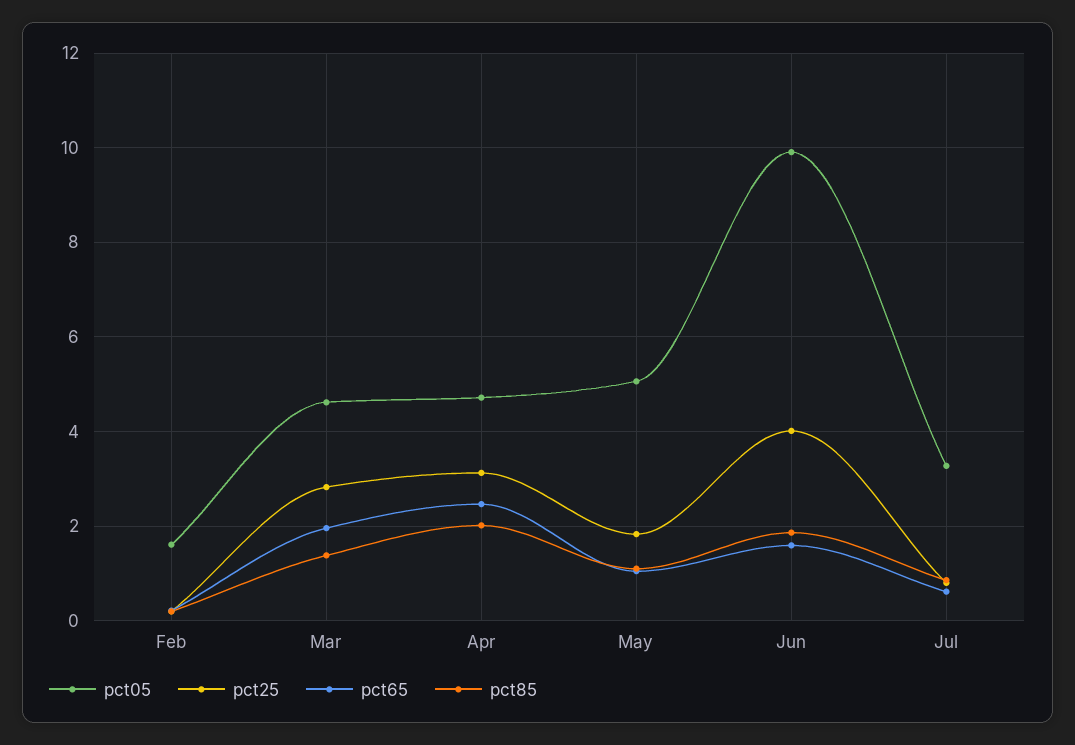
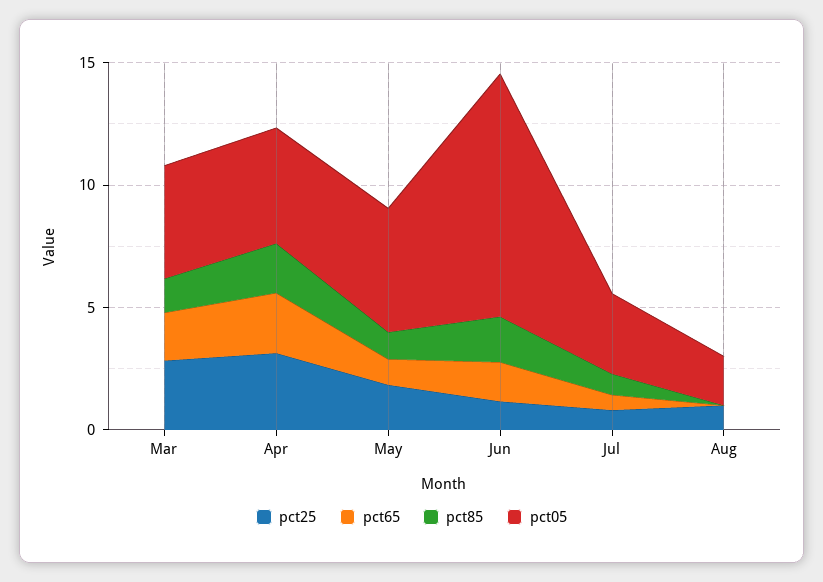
pct05, Feb: 1.6 -> none
pct25, Feb: 0.2 -> none
pct65, Feb: 0.2 -> none
pct85, Feb: 0.2 -> none
pct25, Jun: 4 -> 1
pct25, Aug: none -> 1
pct65, Aug: none -> 0
pct85, Aug: none -> 0
pct05, Aug: none -> 2

